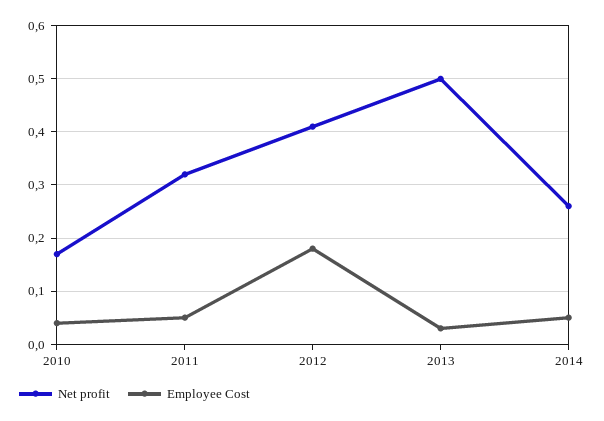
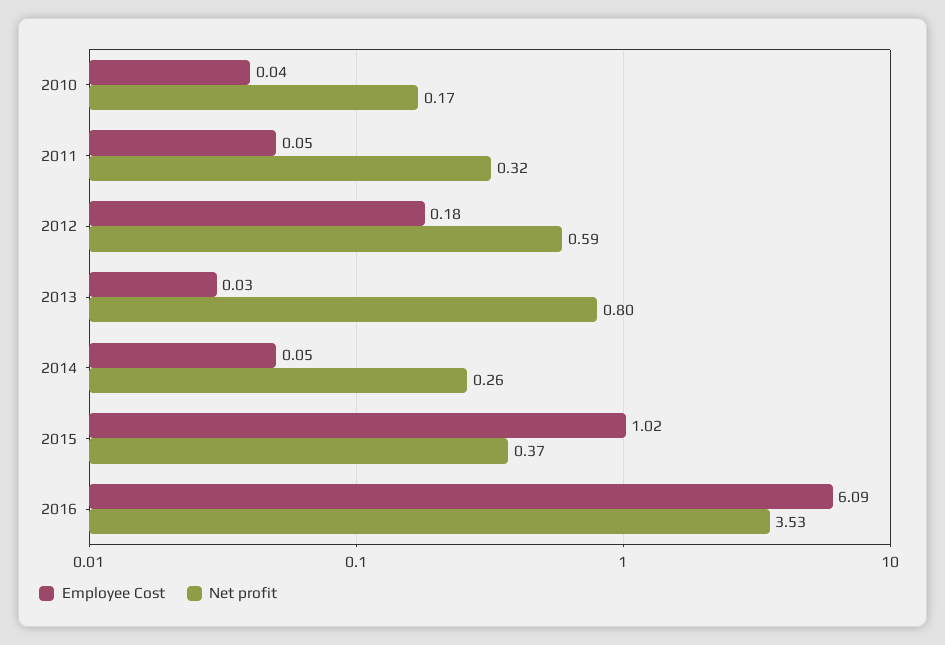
Net profit, 2012: 0.4 -> 0.59
Net profit, 2013: 0.5 -> 0.8
Employee Cost, 2015: none -> 1.02
Net profit, 2015: none -> 0.37
Employee Cost, 2016: none -> 6.09
Net profit, 2016: none -> 3.53

